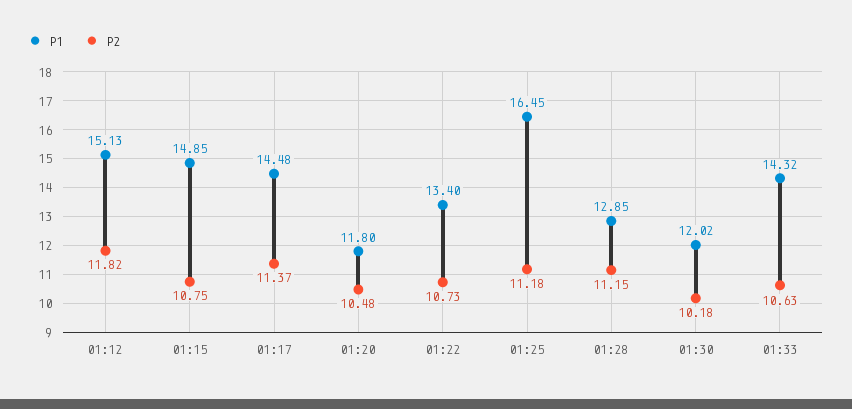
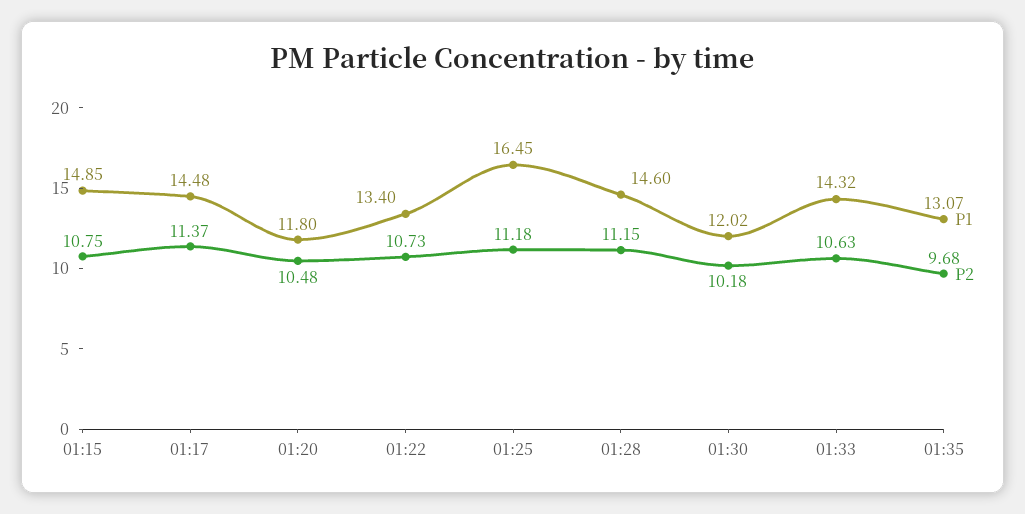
P1, 01:12: 15.13 -> none
P2, 01:12: 11.82 -> none
P1, 01:28: 12.85 -> 14.6
P1, 01:35: none -> 13.07
P2, 01:35: none -> 9.68

